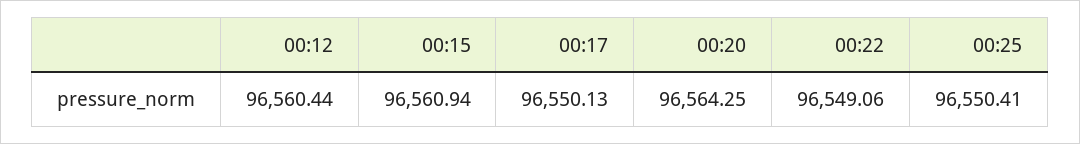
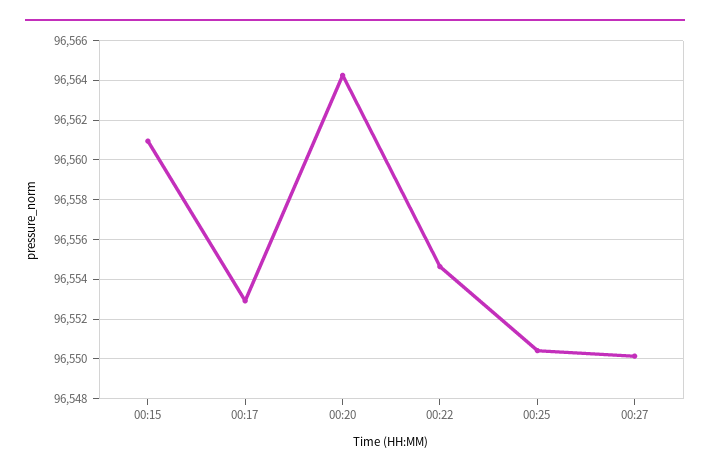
00:12: 96560.44 -> none
00:17: 96550.13 -> 96553
00:22: 96549.06 -> 96554.5
00:27: none -> 96550

